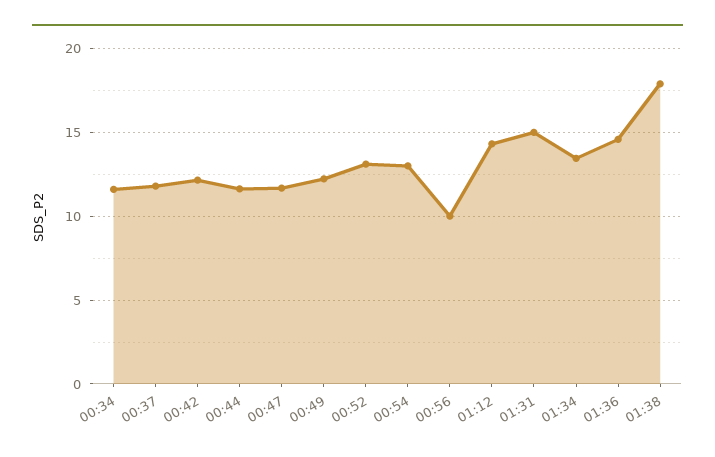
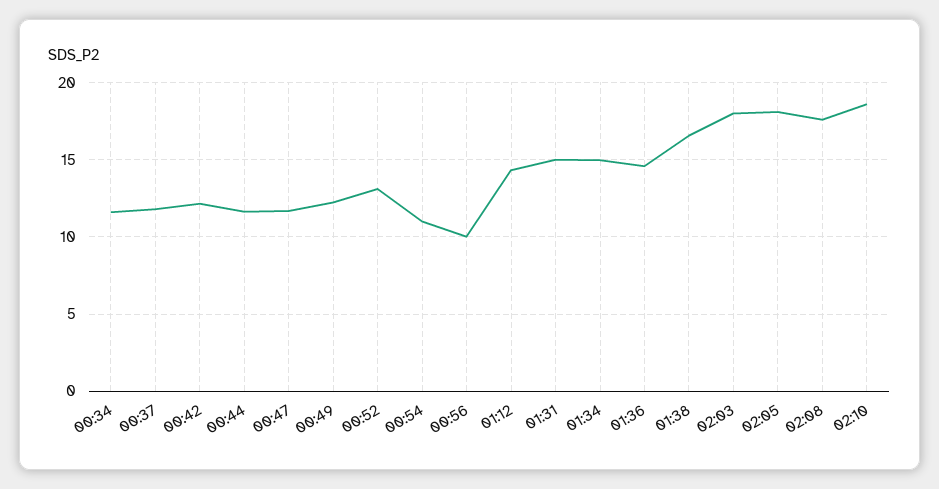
00:54: 13 -> 11
01:34: 13.5 -> 15
01:38: 18 -> 16.5
02:03: none -> 18
02:05: none -> 18
02:08: none -> 17.5
02:10: none -> 18.5

